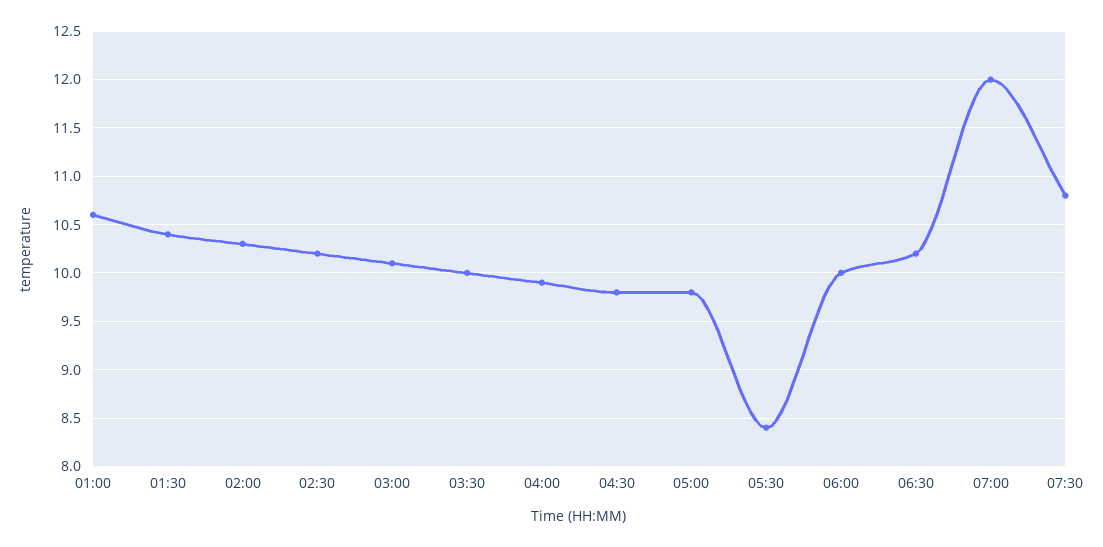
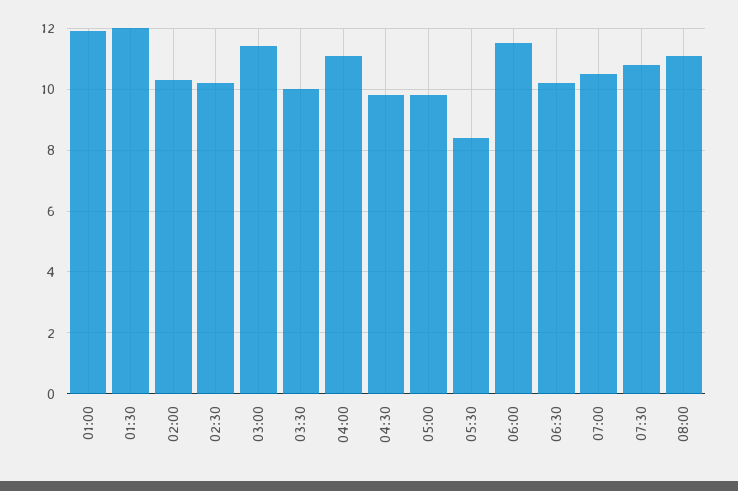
01:00: 10.6 -> 12
01:30: 10.4 -> 12
03:00: 10.1 -> 11.5
04:00: 9.9 -> 11
06:00: 10 -> 11.5
07:00: 12 -> 10.5
08:00: none -> 11

